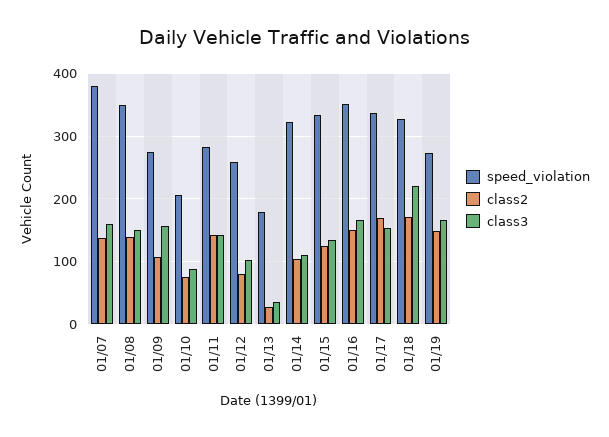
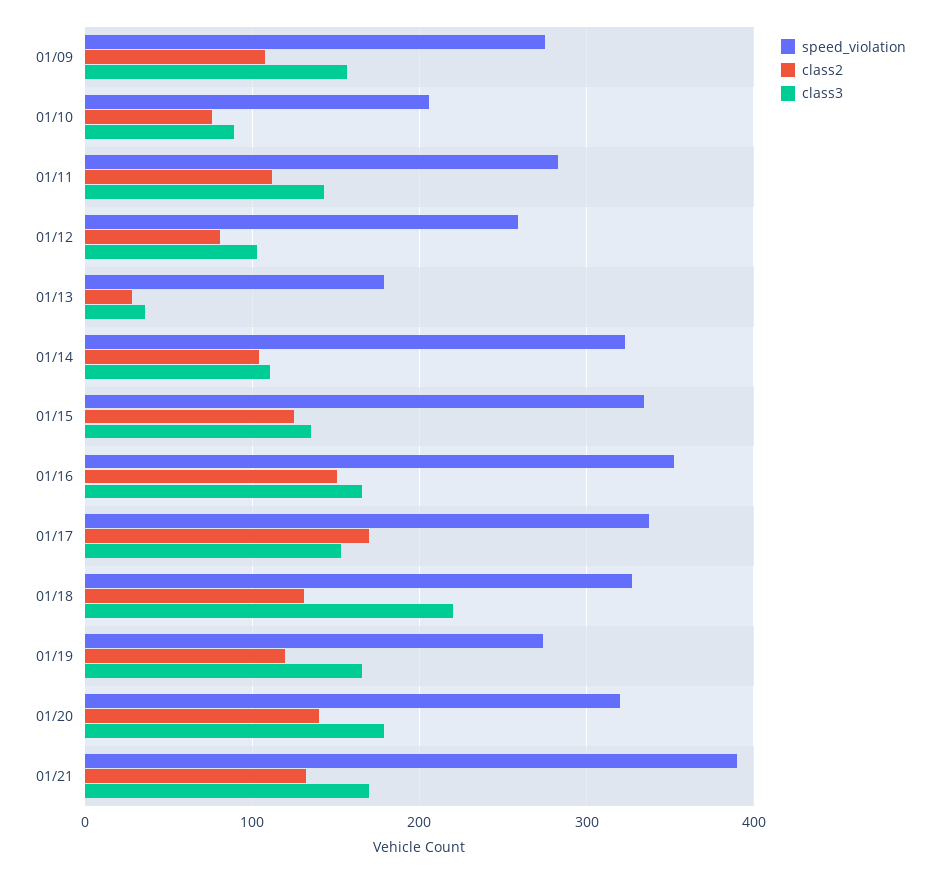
speed_violation, 01/07: 380 -> none
class2, 01/07: 140 -> none
class3, 01/07: 160 -> none
speed_violation, 01/08: 350 -> none
class2, 01/08: 140 -> none
class3, 01/08: 150 -> none
class2, 01/11: 140 -> 110
class2, 01/18: 170 -> 130
class2, 01/19: 150 -> 120
speed_violation, 01/20: none -> 320
class2, 01/20: none -> 140
class3, 01/20: none -> 180
speed_violation, 01/21: none -> 390
class2, 01/21: none -> 130
class3, 01/21: none -> 170

